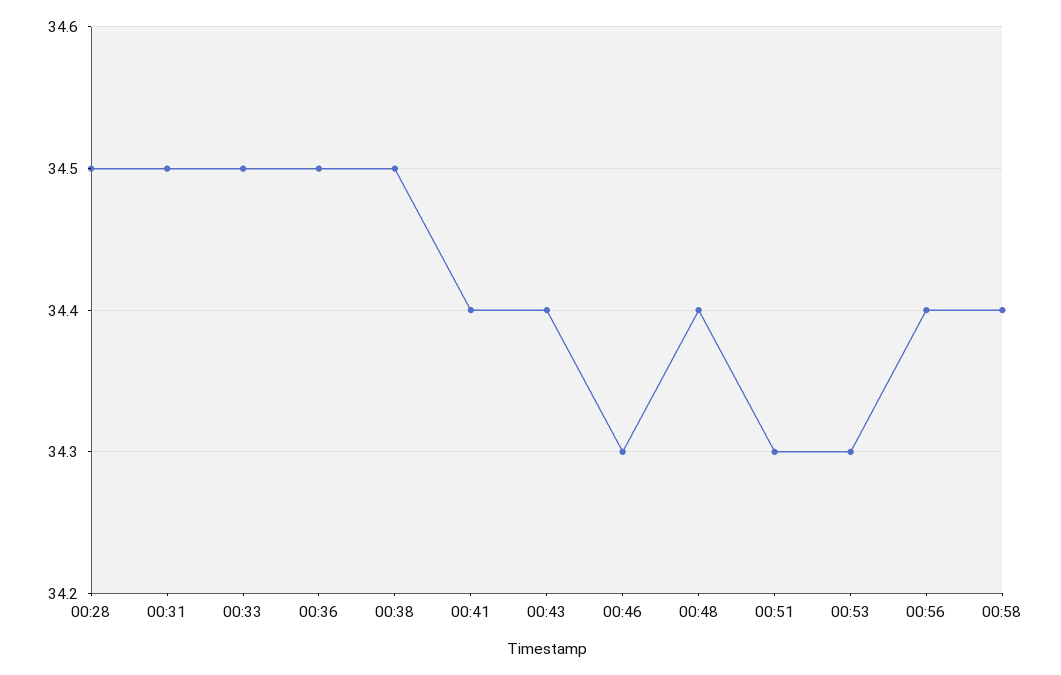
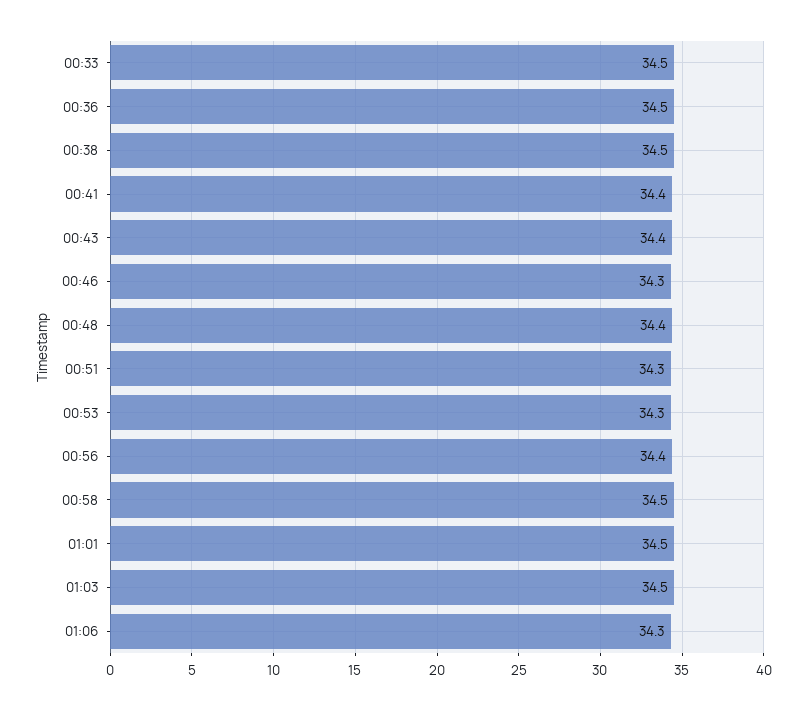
00:28: 34.5 -> none
00:31: 34.5 -> none
00:58: 34.4 -> 34.5
01:01: none -> 34.5
01:03: none -> 34.5
01:06: none -> 34.3

